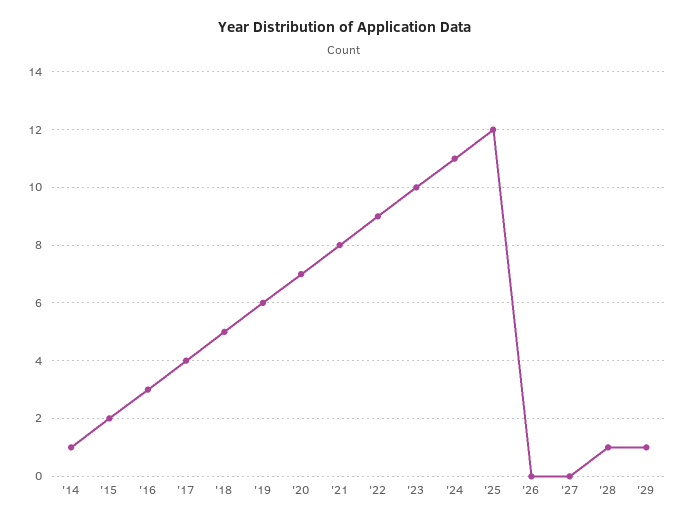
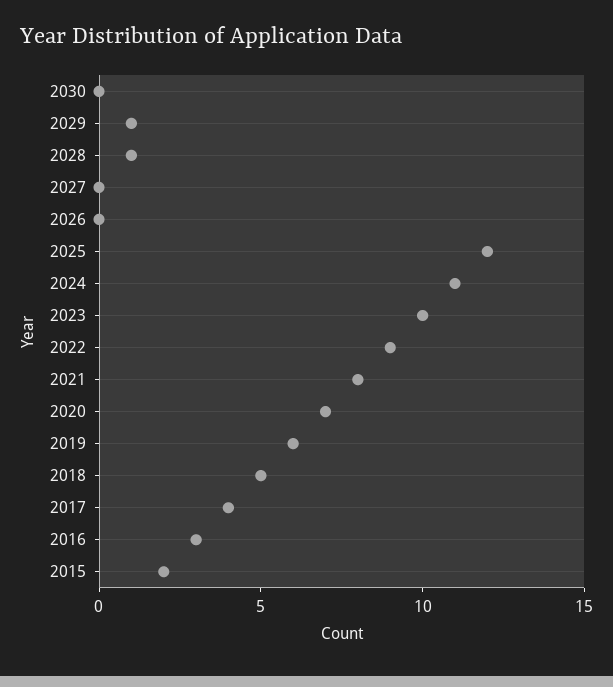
'14: 1 -> none
2030: none -> 0

